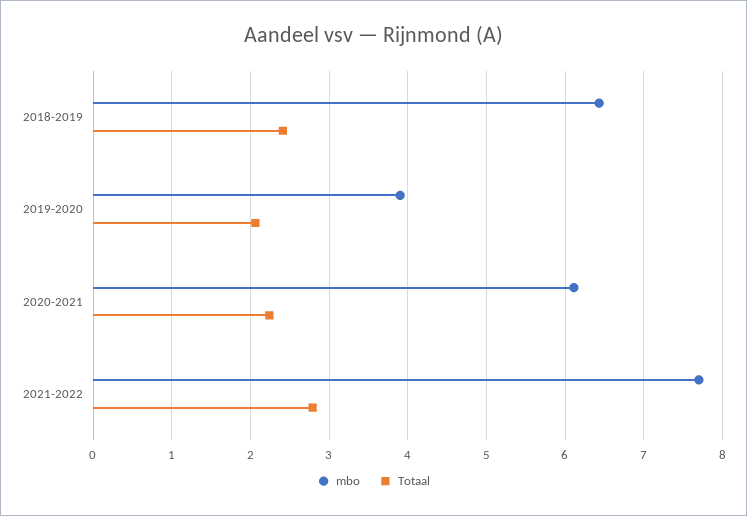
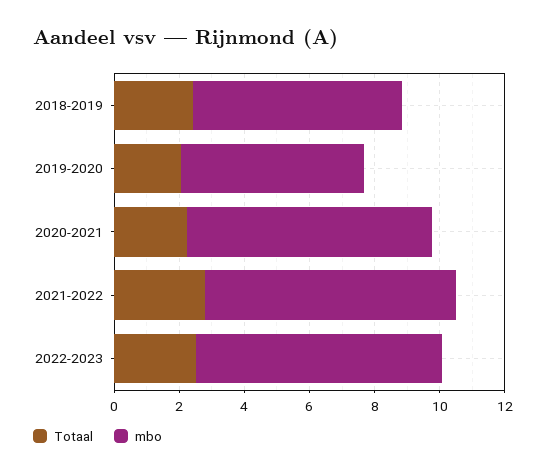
mbo, 2019-2020: 3.9 -> 5.5
mbo, 2020-2021: 6.1 -> 7.5
Totaal, 2022-2023: none -> 2.5
mbo, 2022-2023: none -> 7.5

